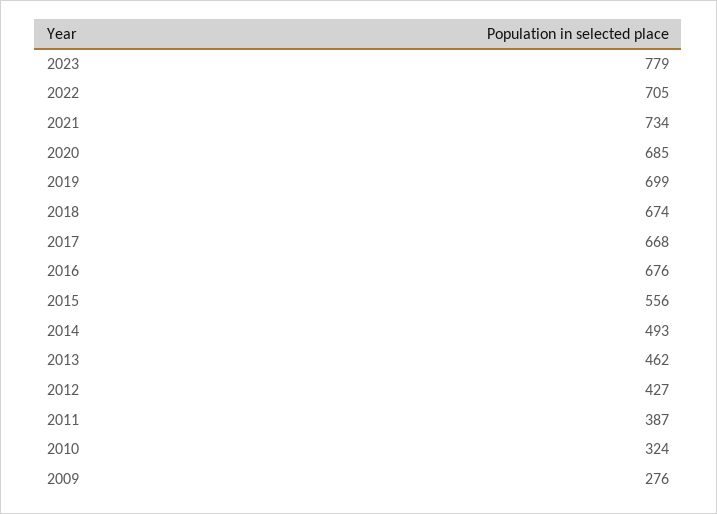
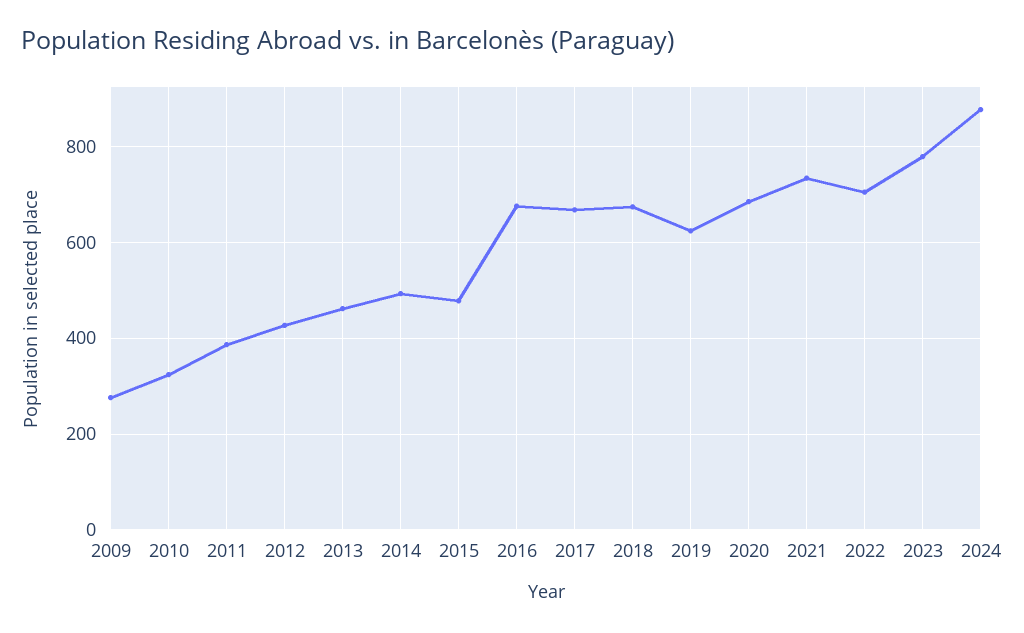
2019: 699 -> 620
2015: 556 -> 480
2024: none -> 880

